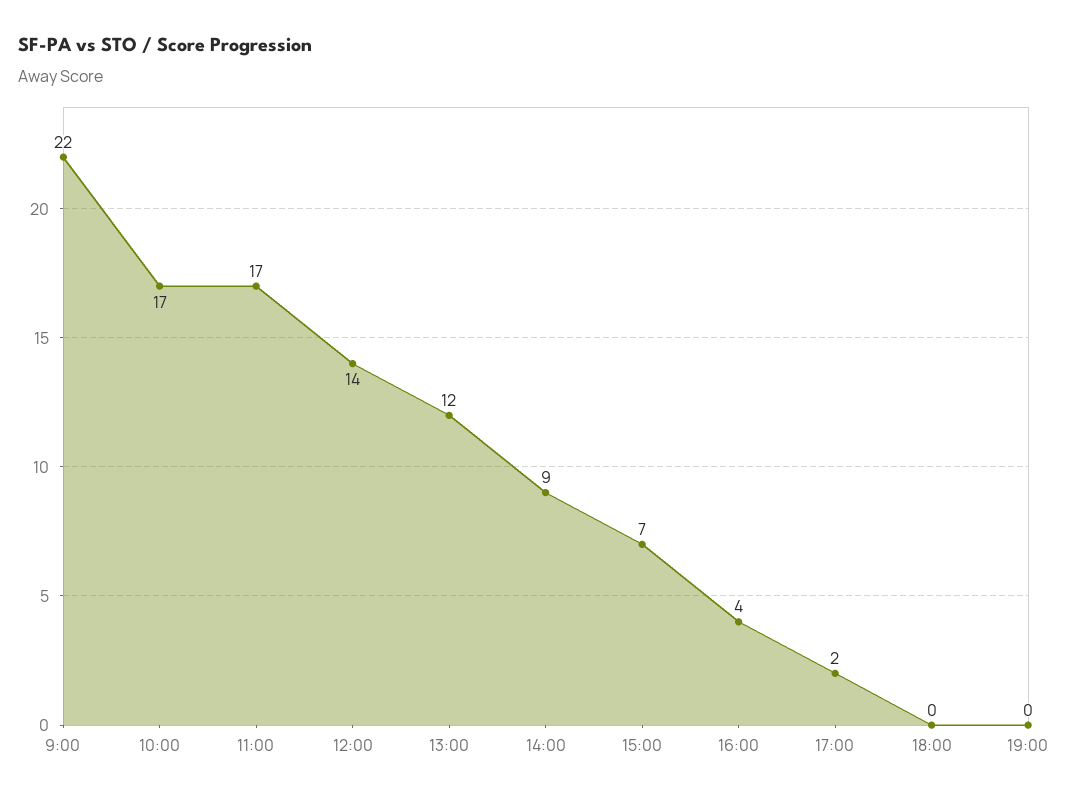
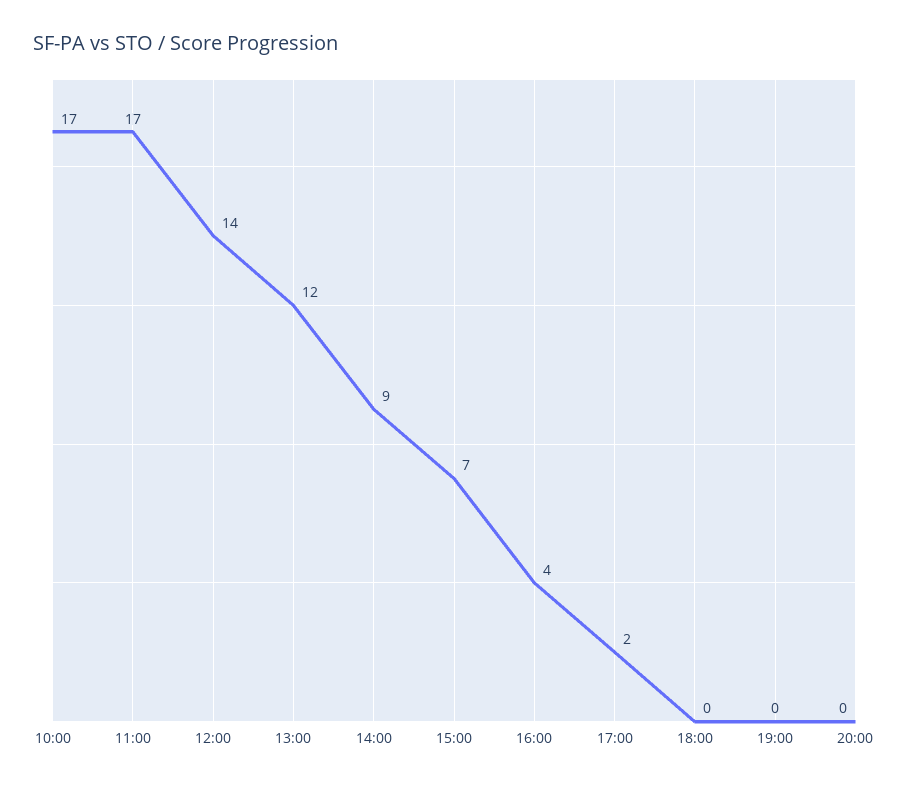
9:00: 22 -> none
20:00: none -> 0

